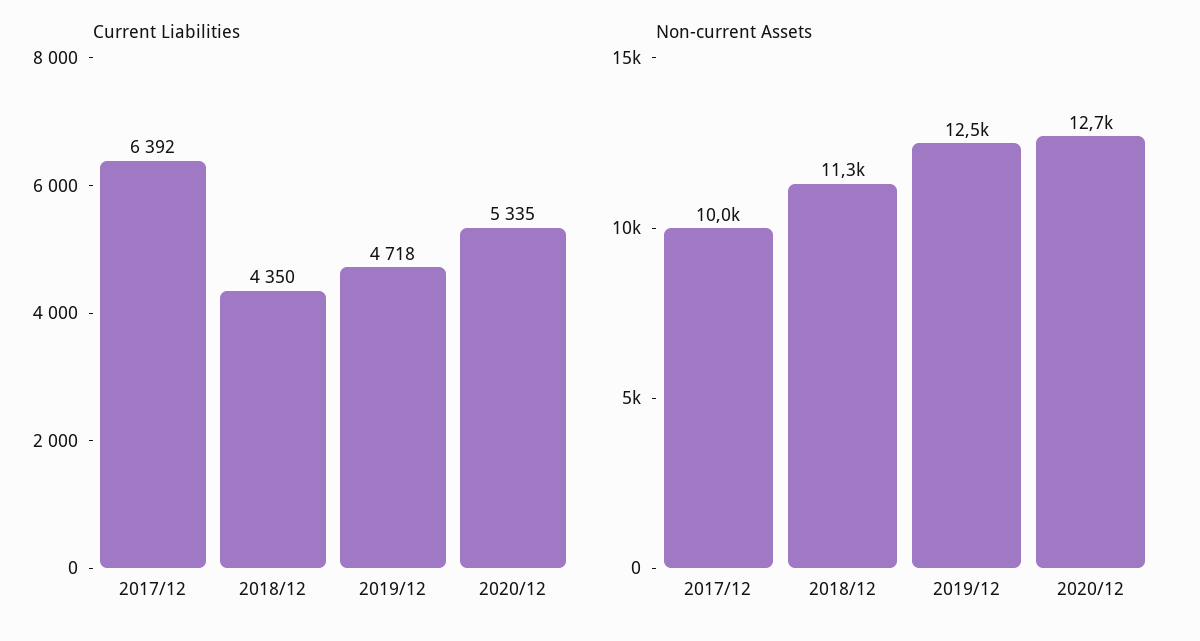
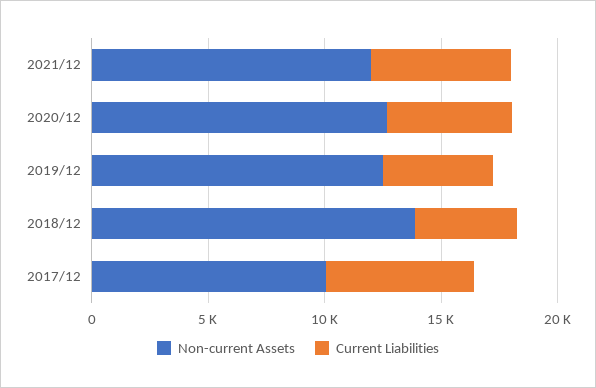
Non-current Assets, 2018/12: 11300 -> 14000
Non-current Assets, 2021/12: none -> 12000
Current Liabilities, 2021/12: none -> 6000

